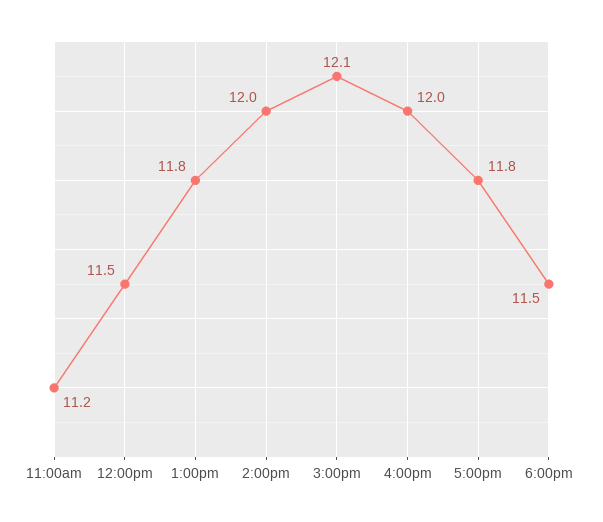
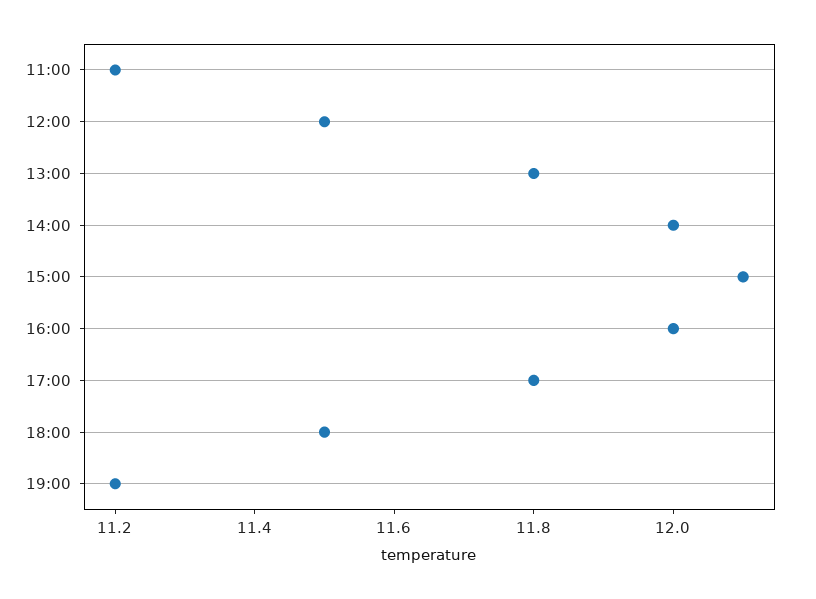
19:00: none -> 11.2

